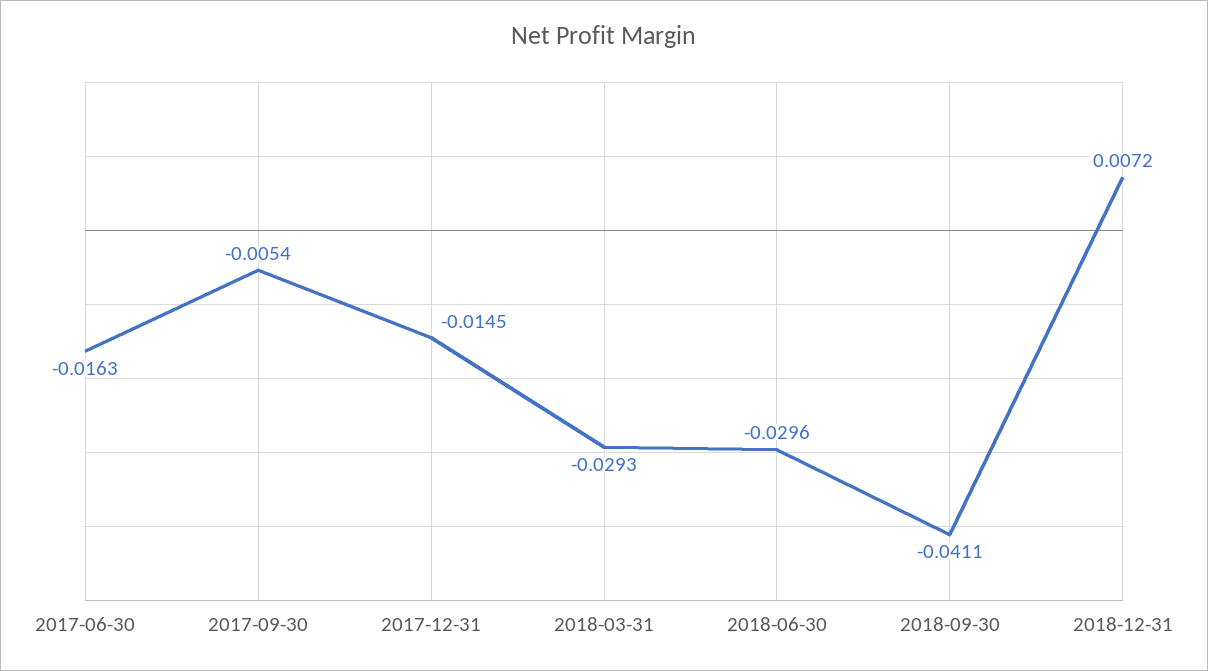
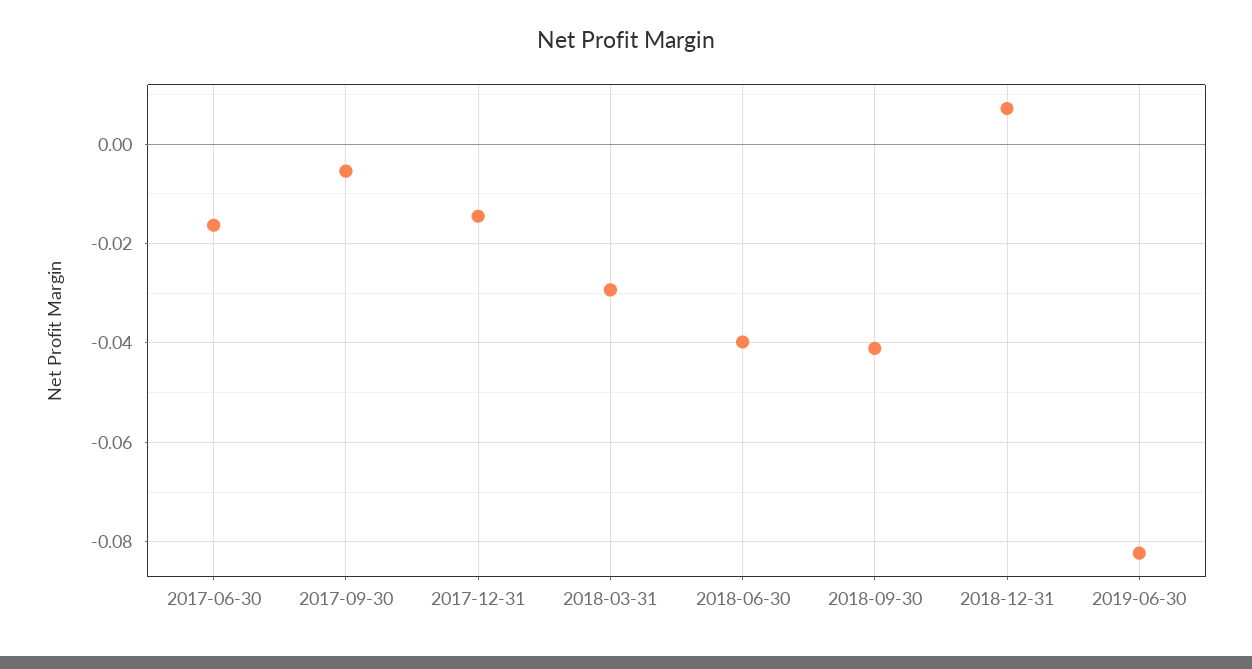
2018-06-30: -0.0296 -> -0.04
2019-06-30: none -> -0.082

